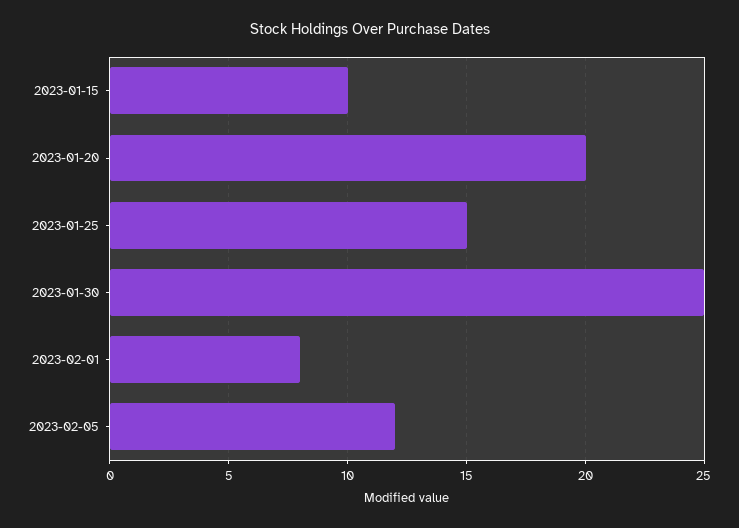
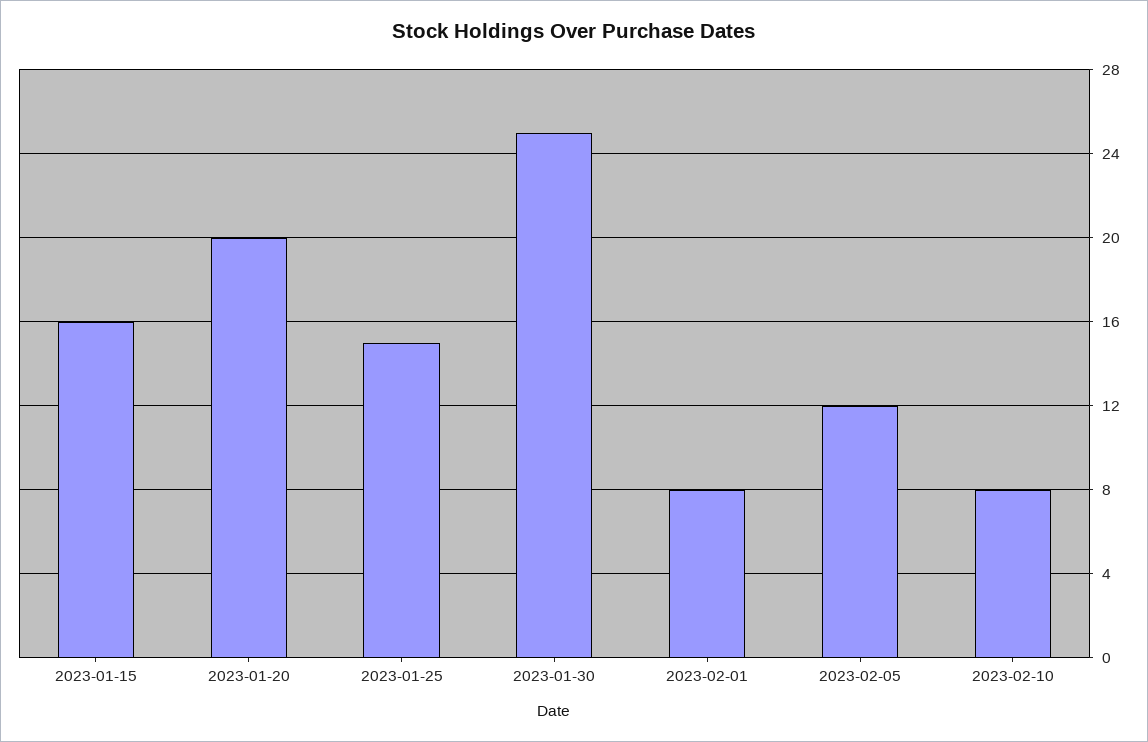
2023-01-15: 10 -> 16
2023-02-10: none -> 8

